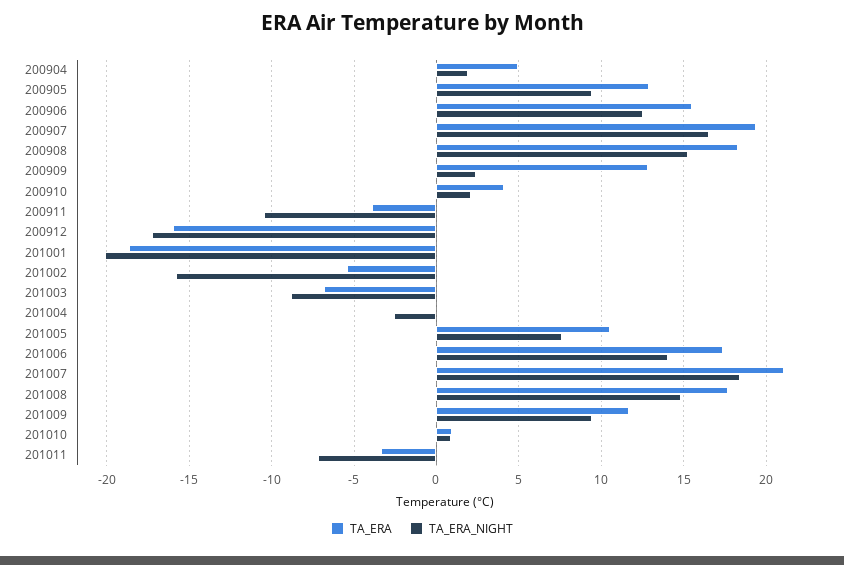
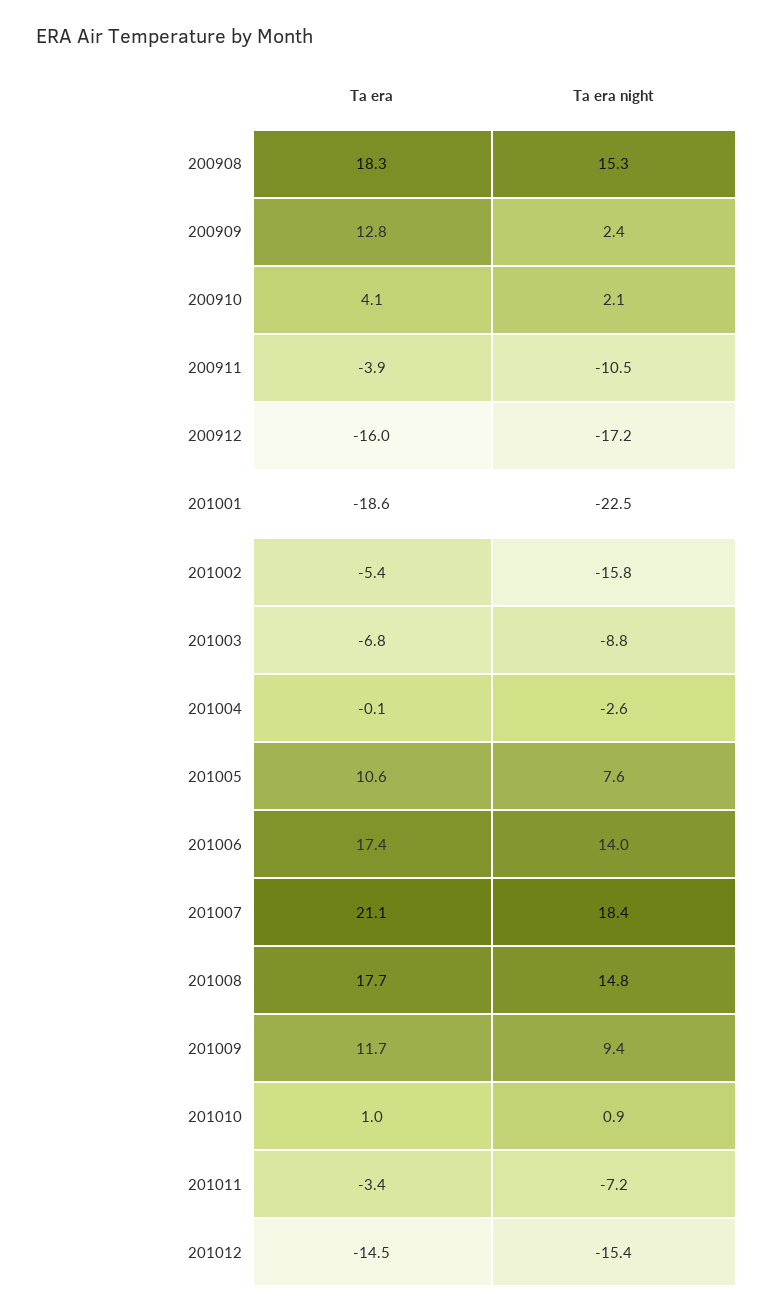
TA_ERA, 200904: 5 -> none
TA_ERA_NIGHT, 200904: 2 -> none
TA_ERA, 200905: 13 -> none
TA_ERA_NIGHT, 200905: 9.5 -> none
TA_ERA, 200906: 15.5 -> none
TA_ERA_NIGHT, 200906: 12.5 -> none
TA_ERA, 200907: 19.5 -> none
TA_ERA_NIGHT, 200907: 16.5 -> none
TA_ERA_NIGHT, 201001: -20 -> -22.5
TA_ERA, 201012: none -> -14.5
TA_ERA_NIGHT, 201012: none -> -15.4

